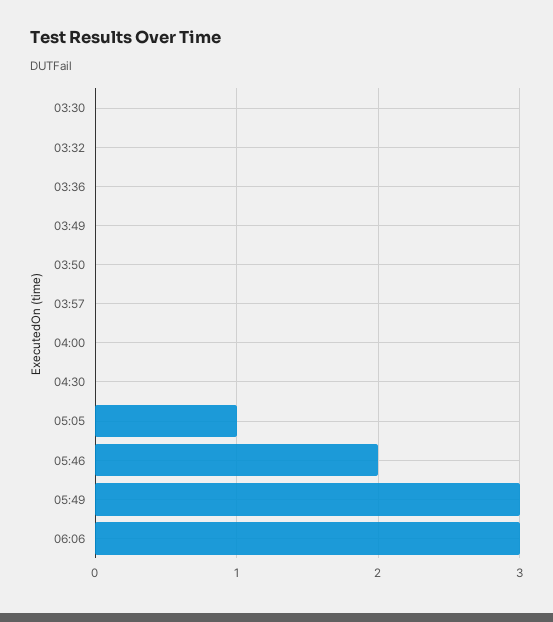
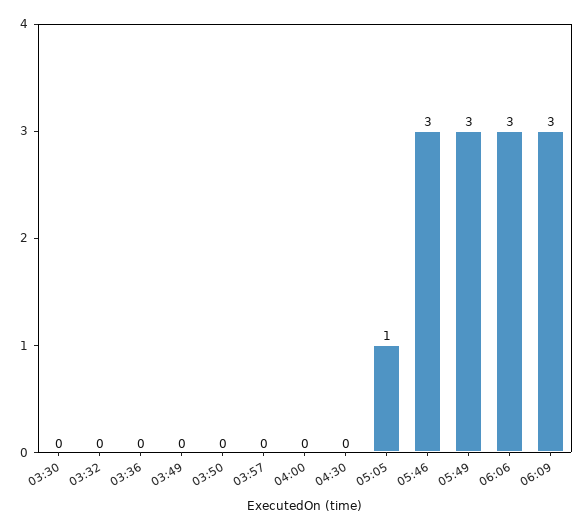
05:46: 2 -> 3
06:09: none -> 3

